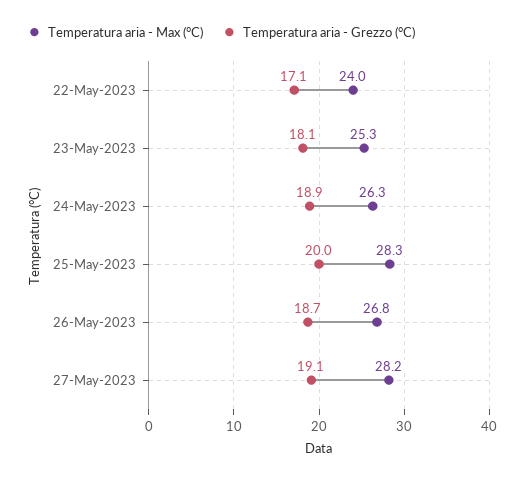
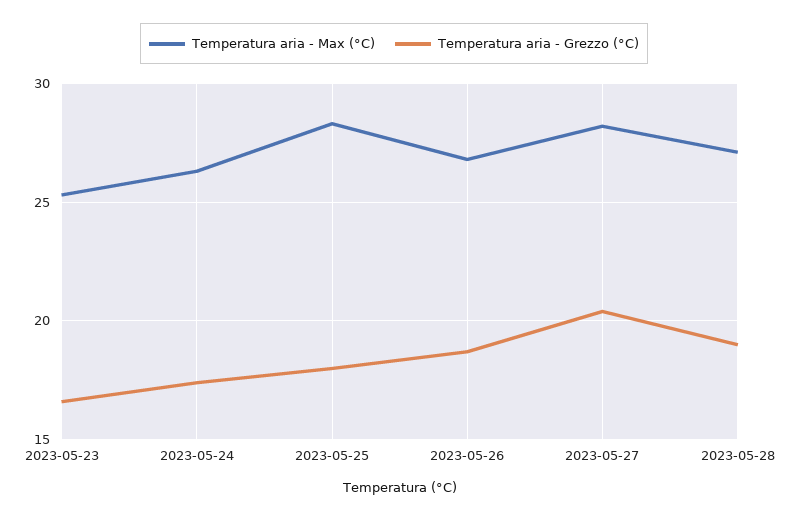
Temperatura aria - Max (°C), 22-May-2023: 24 -> none
Temperatura aria - Grezzo (°C), 22-May-2023: 17.1 -> none
Temperatura aria - Grezzo (°C), 23-May-2023: 18.1 -> 16.5
Temperatura aria - Grezzo (°C), 24-May-2023: 18.9 -> 17.5
Temperatura aria - Grezzo (°C), 25-May-2023: 20 -> 18
Temperatura aria - Grezzo (°C), 27-May-2023: 19.1 -> 20.5
Temperatura aria - Max (°C), 2023-05-28: none -> 27
Temperatura aria - Grezzo (°C), 2023-05-28: none -> 19

